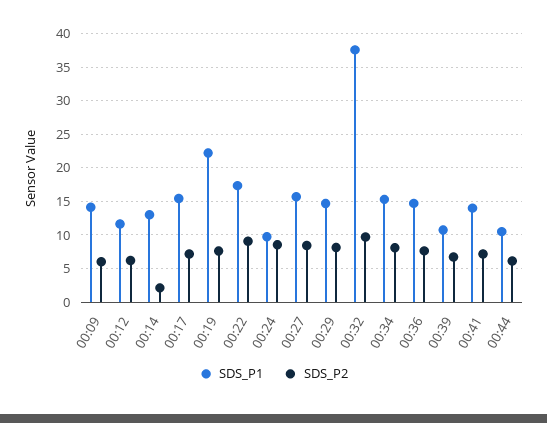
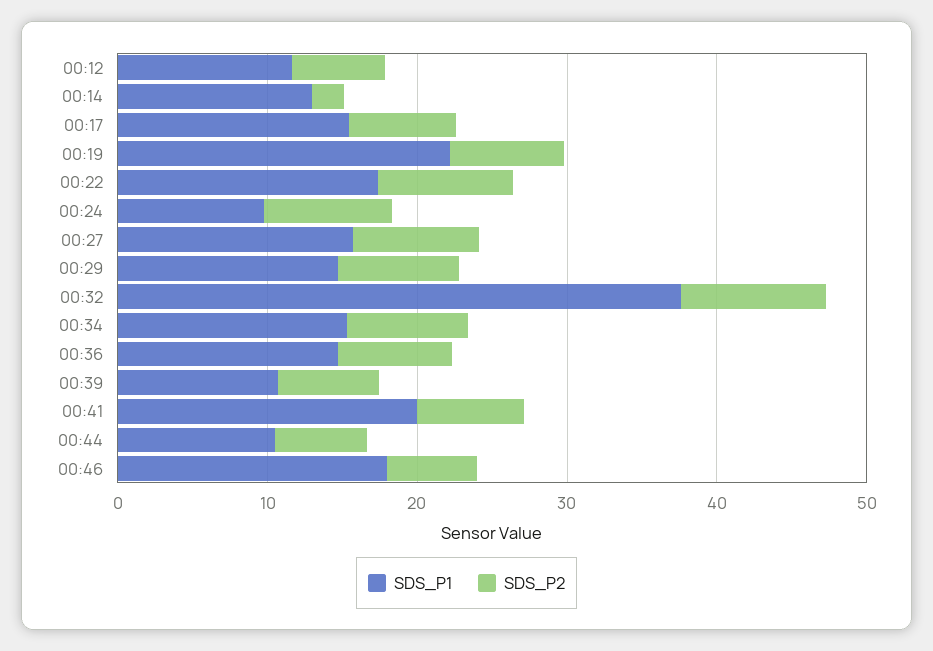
SDS_P1, 00:09: 14 -> none
SDS_P2, 00:09: 6 -> none
SDS_P1, 00:41: 14 -> 20
SDS_P1, 00:46: none -> 18
SDS_P2, 00:46: none -> 6

